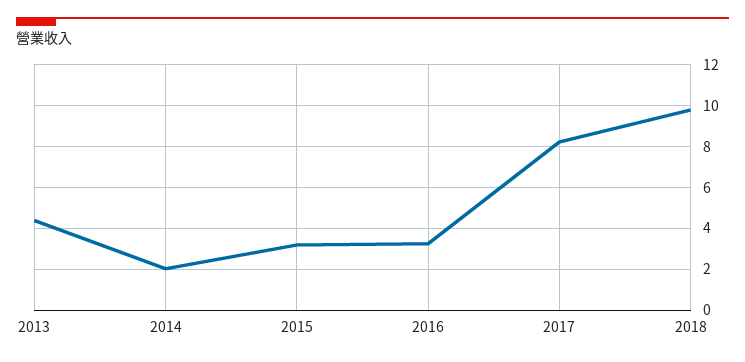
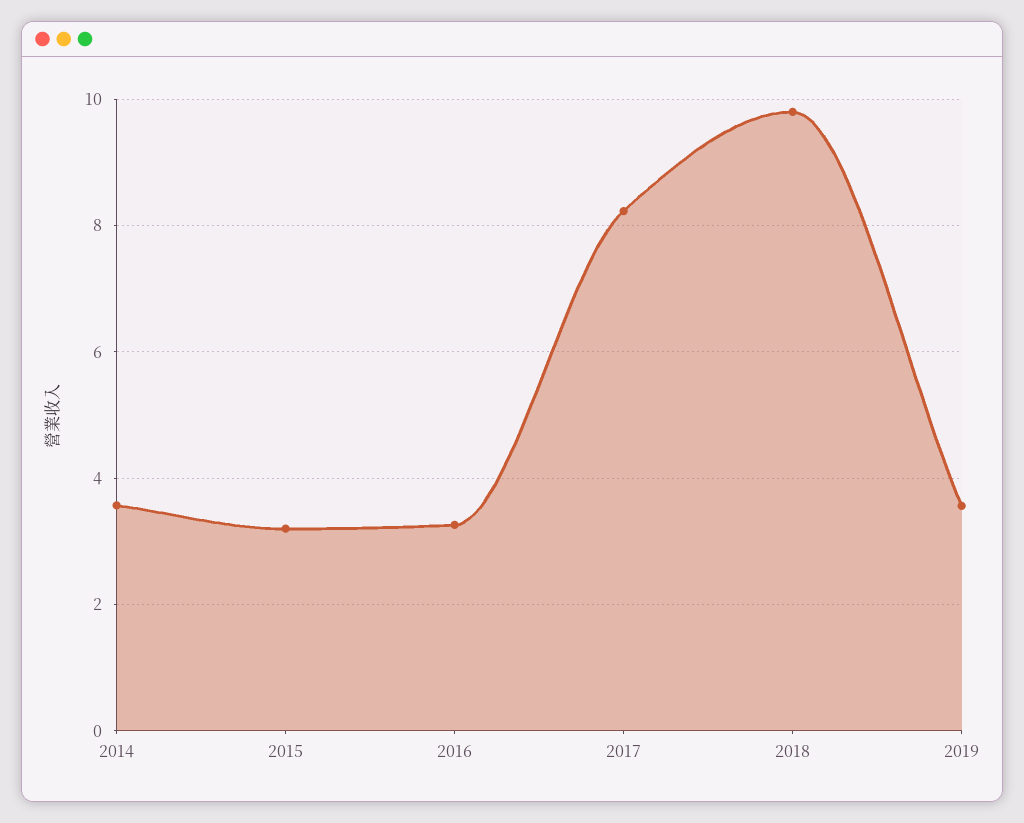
2013: 4.5 -> none
2014: 2 -> 3.6
2019: none -> 3.6

